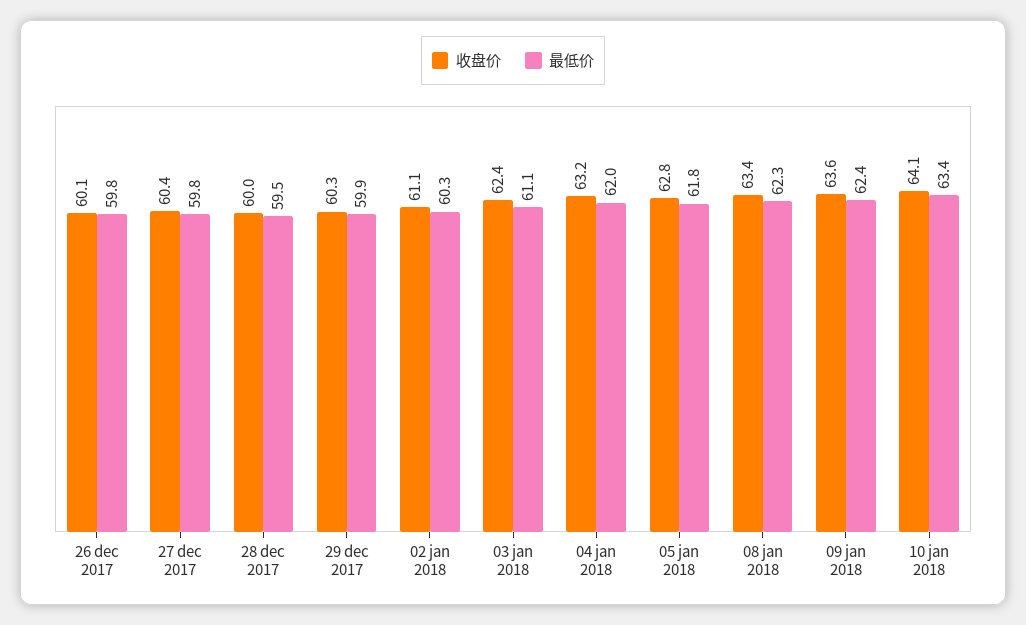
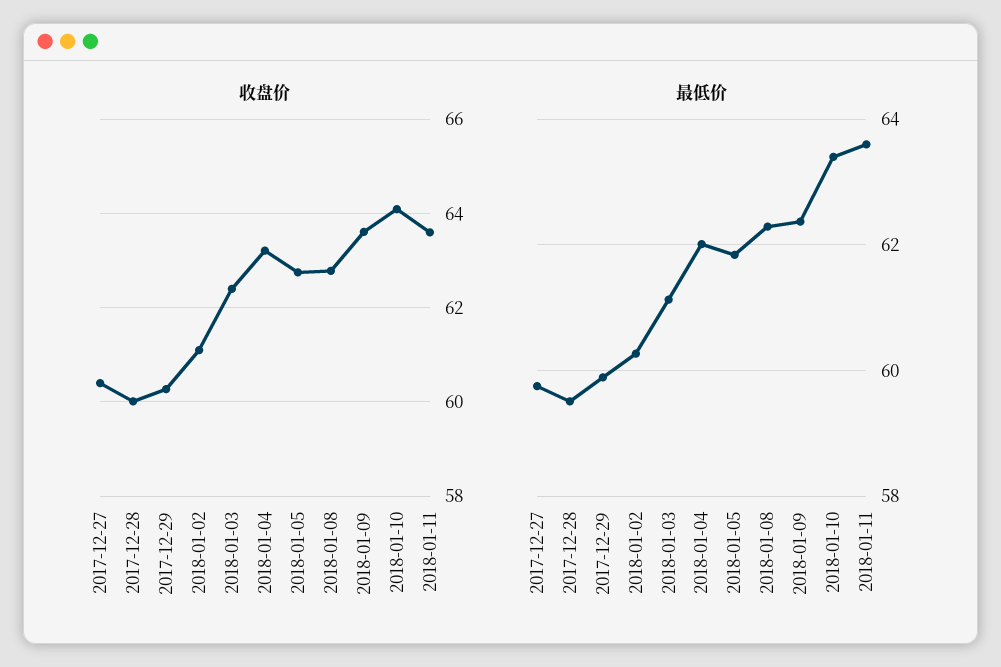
收盘价, 26 dec 2017: 60.1 -> none
最低价, 26 dec 2017: 59.8 -> none
收盘价, 08 jan 2018: 63.4 -> 62.8
收盘价, 2018-01-11: none -> 63.6
最低价, 2018-01-11: none -> 63.6

